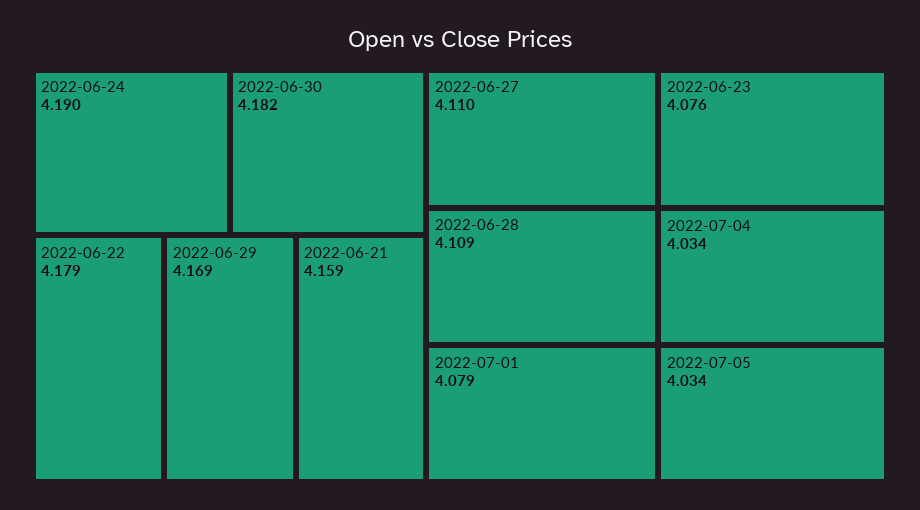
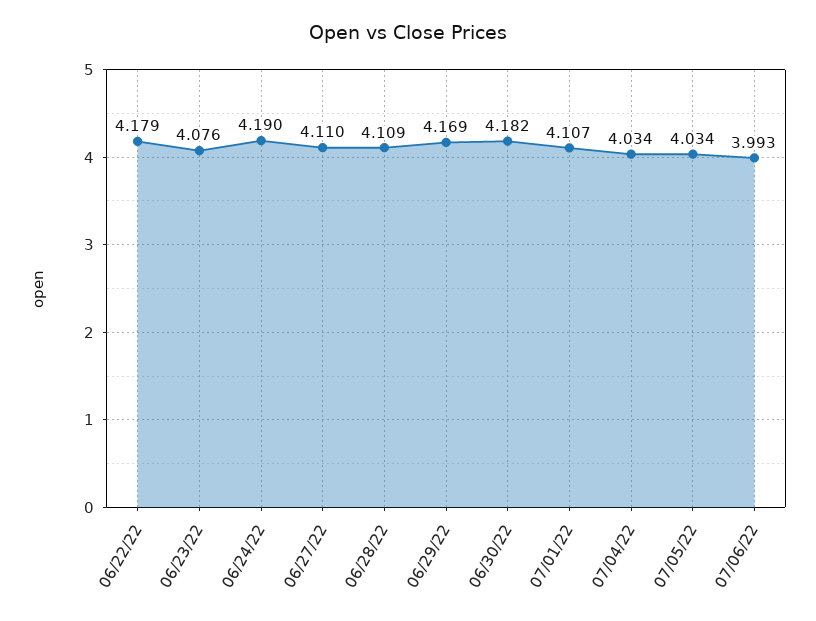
2022-06-21: 4.159 -> none
2022-07-01: 4.079 -> 4.107
07/06/22: none -> 3.993

